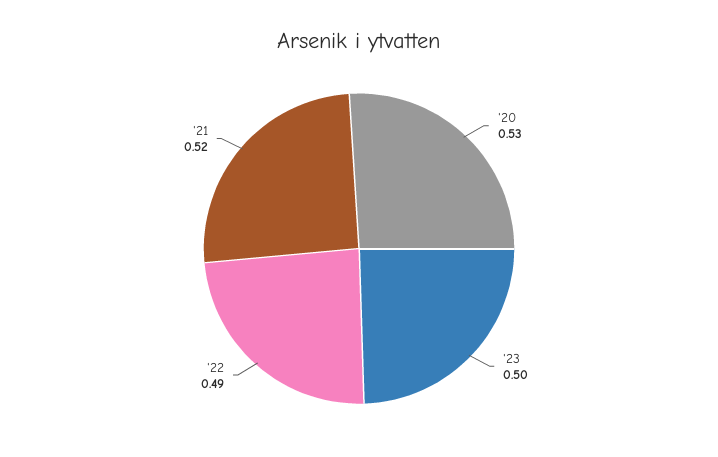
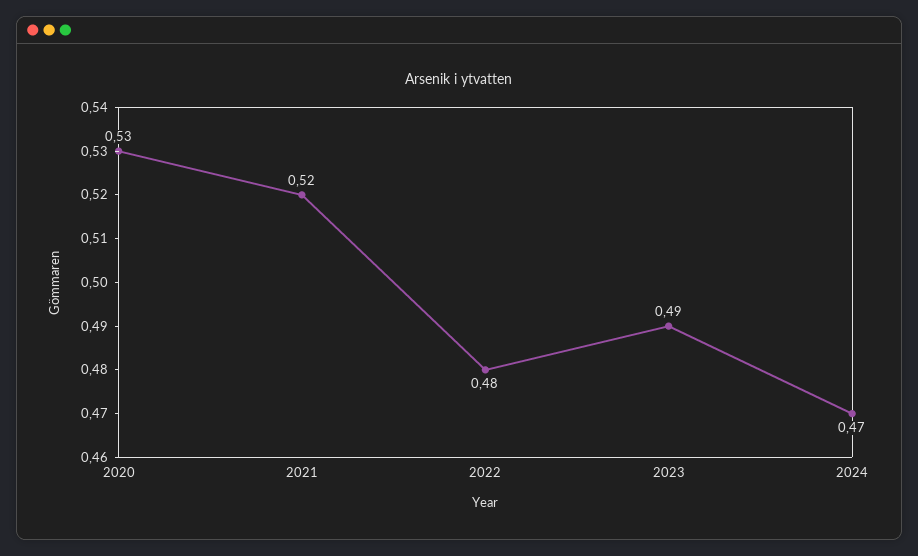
'23: 0.5 -> 0.49
'22: 0.49 -> 0.48
2024: none -> 0.47

